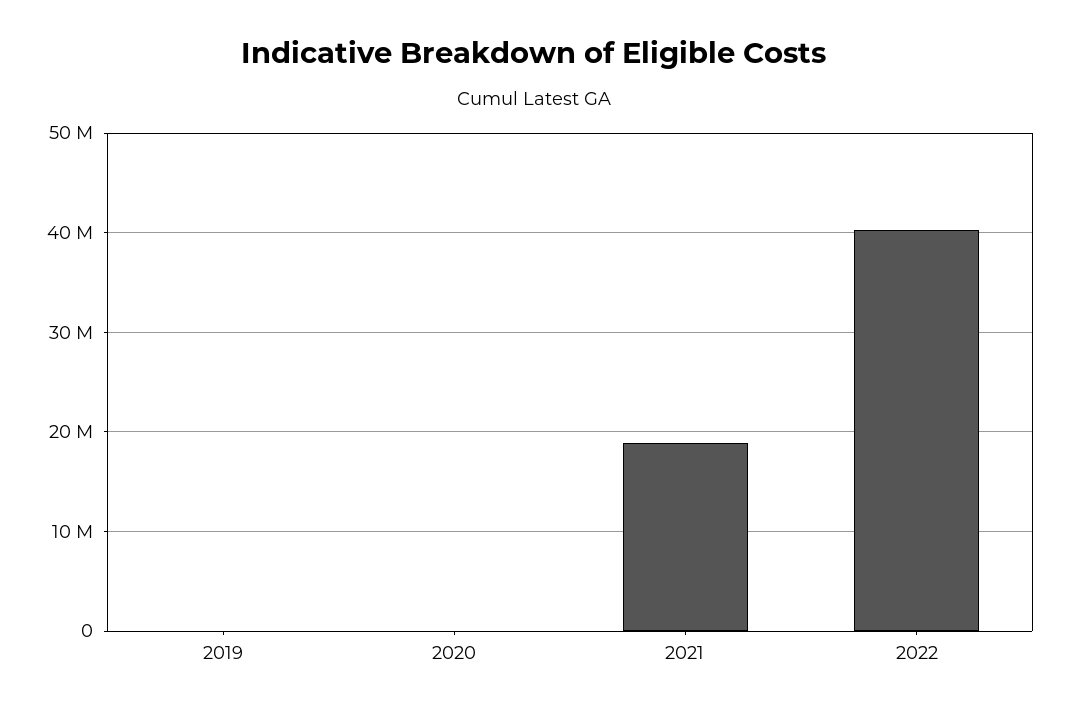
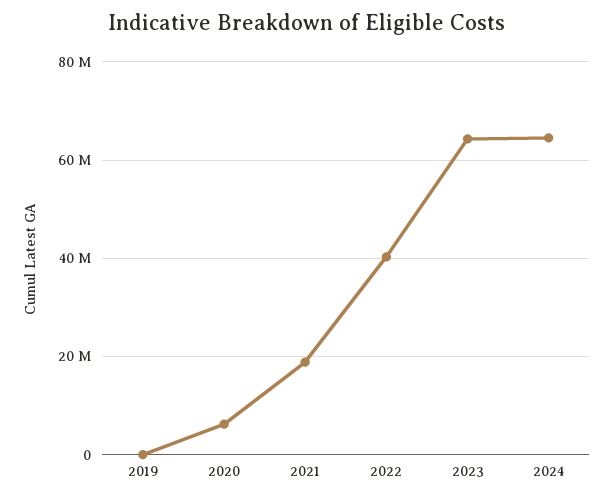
2020: 0 -> 6000000
2023: none -> 64000000
2024: none -> 64000000

